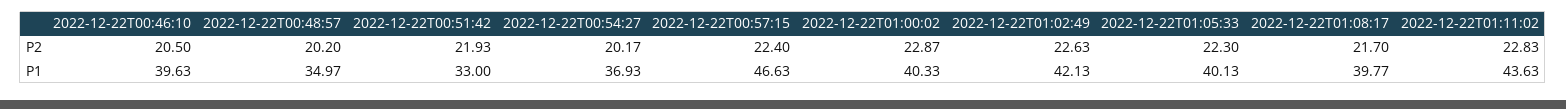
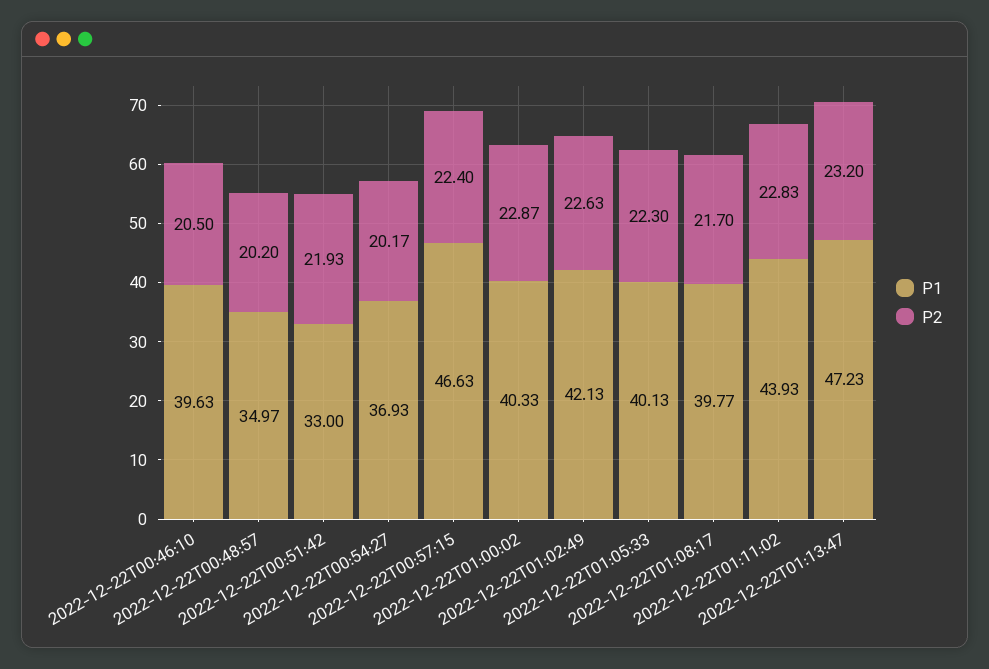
P1, 2022-12-22T01:11:02: 43.63 -> 43.93
P1, 2022-12-22T01:13:47: none -> 47.23
P2, 2022-12-22T01:13:47: none -> 23.2

